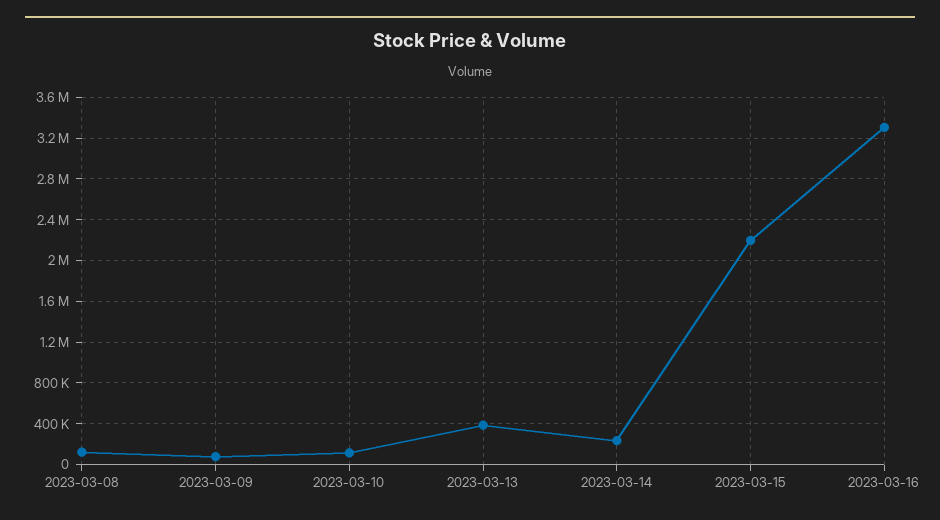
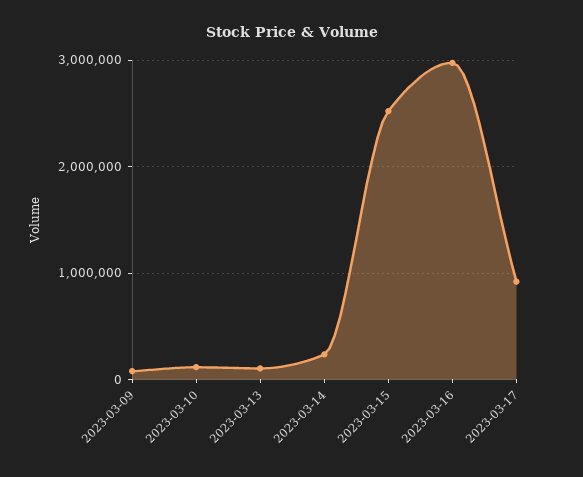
2023-03-08: 100000 -> none
2023-03-13: 400000 -> 100000
2023-03-15: 2200000 -> 2500000
2023-03-16: 3300000 -> 3000000
2023-03-17: none -> 900000

